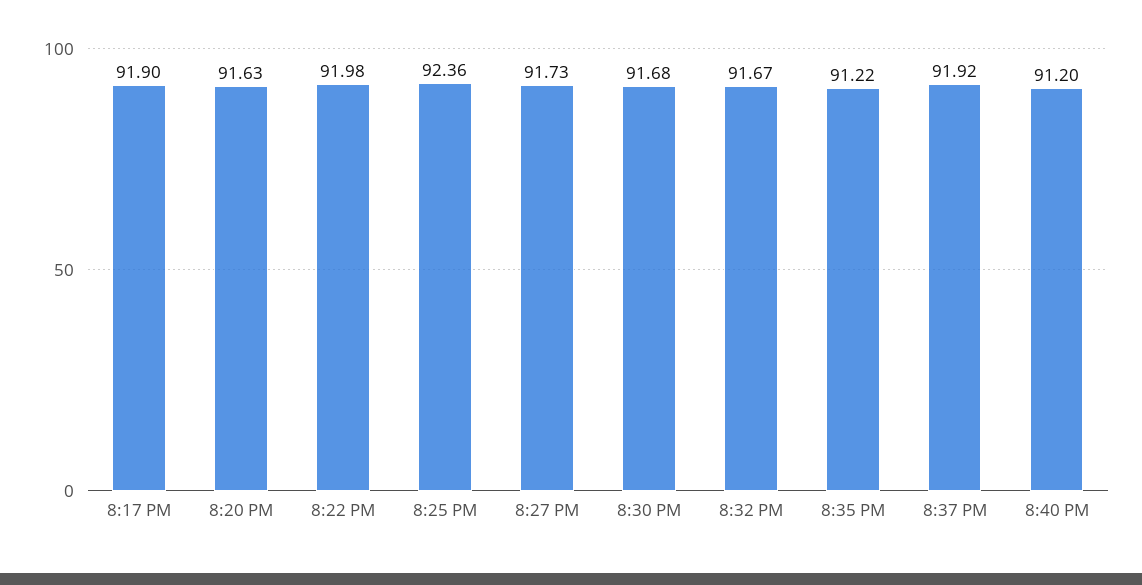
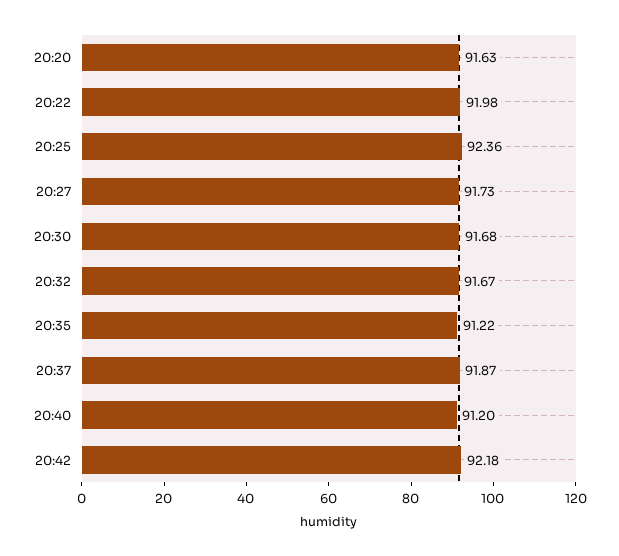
8:17 PM: 91.9 -> none
8:37 PM: 91.92 -> 91.87
20:42: none -> 92.18

